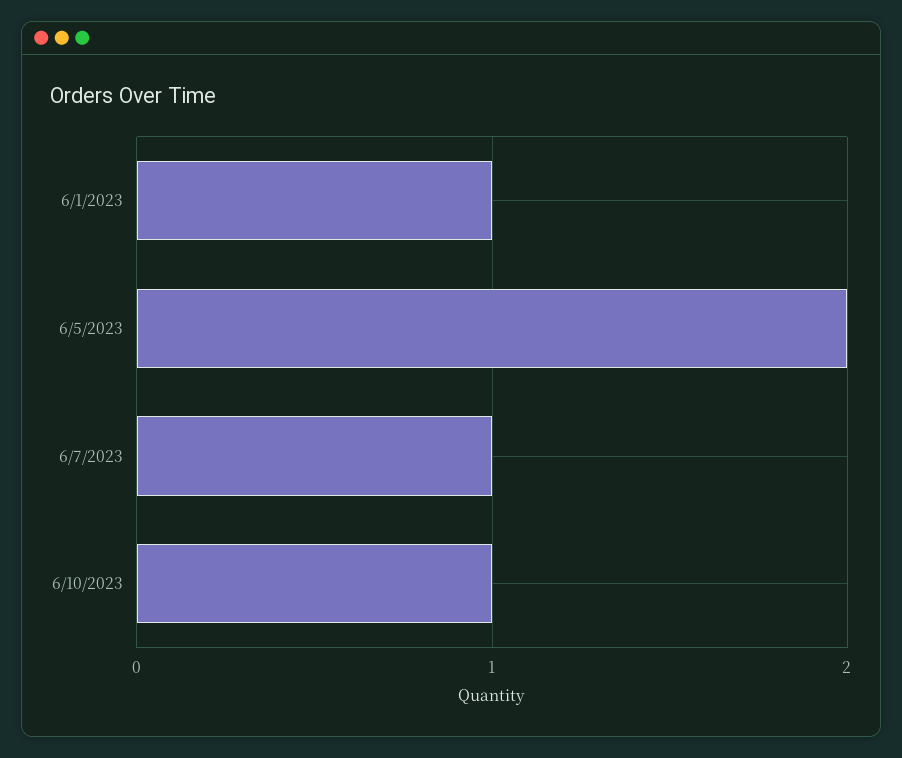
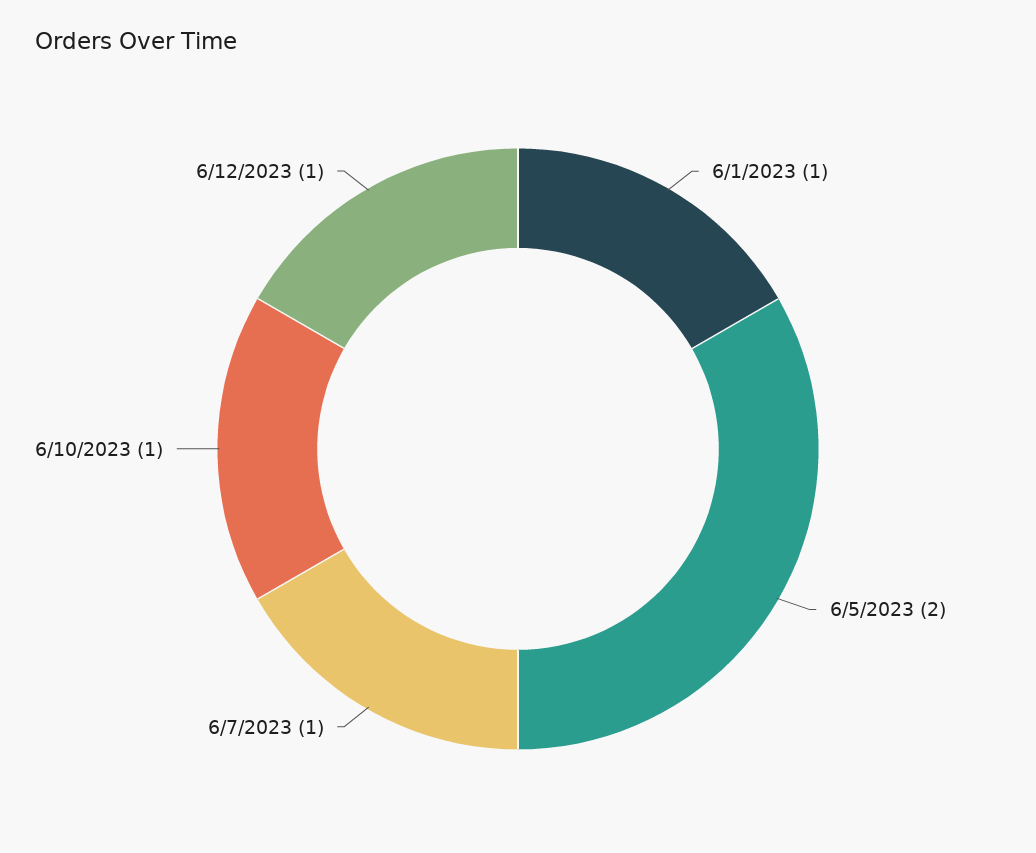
6/12/2023: none -> 1

